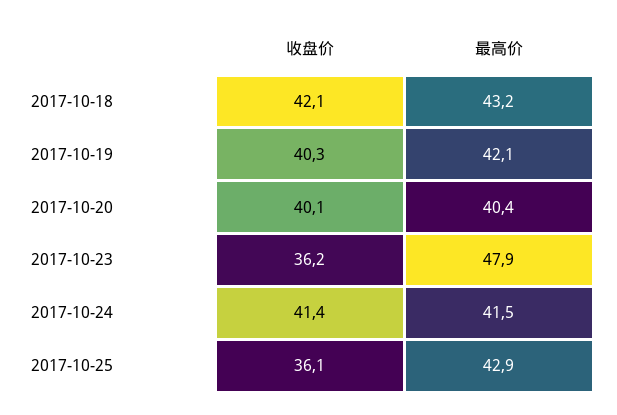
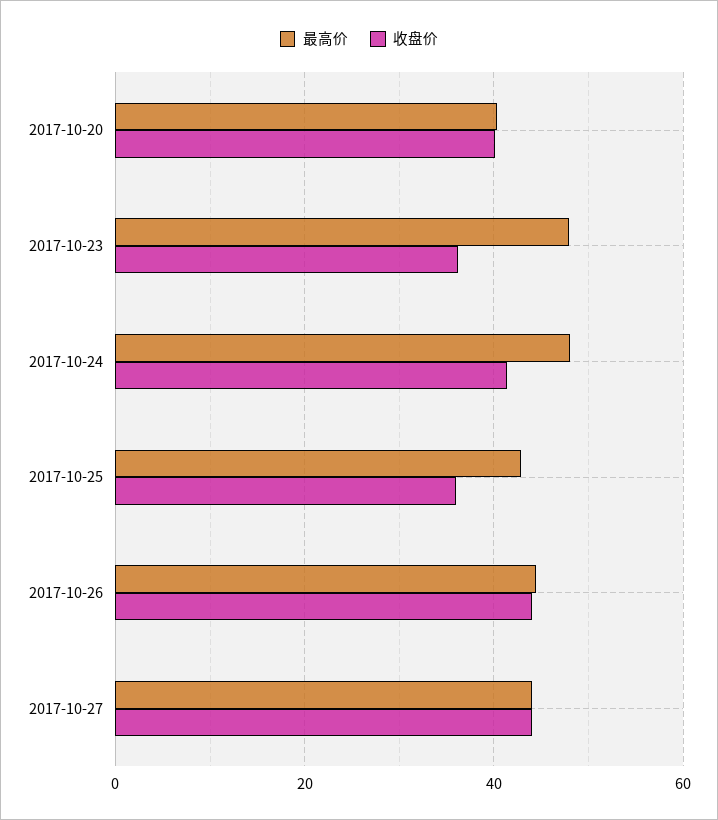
收盘价, 2017-10-18: 42.1 -> none
最高价, 2017-10-18: 43.2 -> none
收盘价, 2017-10-19: 40.3 -> none
最高价, 2017-10-19: 42.1 -> none
最高价, 2017-10-24: 41.5 -> 48
最高价, 2017-10-26: none -> 44
收盘价, 2017-10-26: none -> 44
最高价, 2017-10-27: none -> 44
收盘价, 2017-10-27: none -> 44

